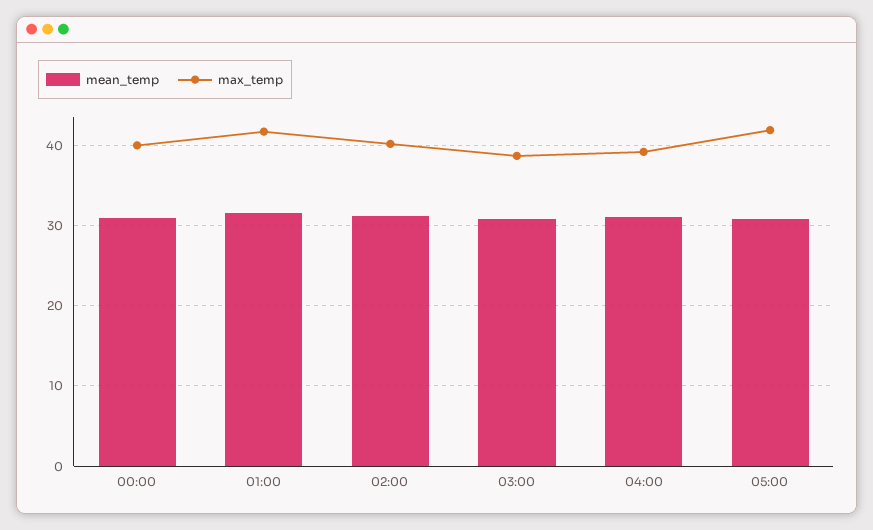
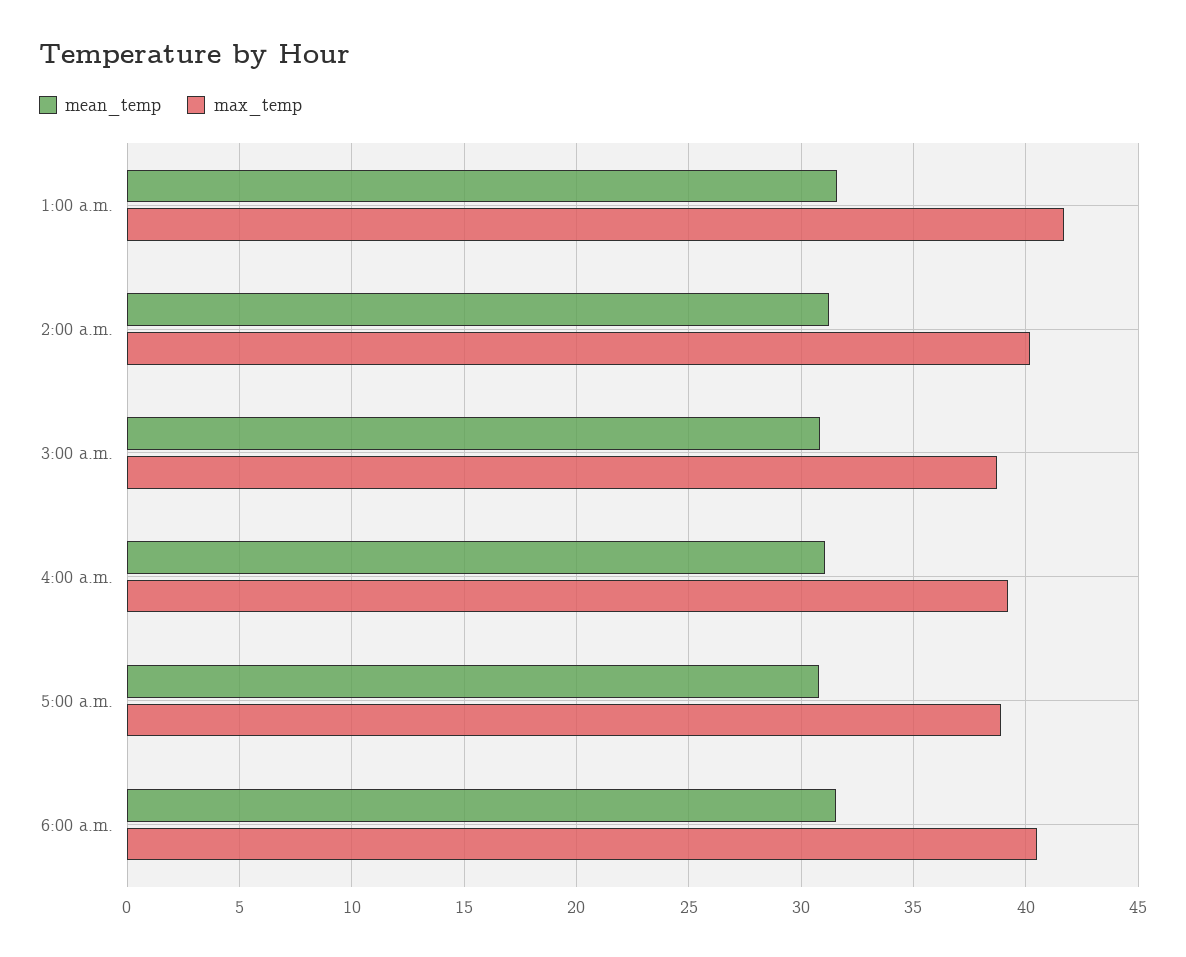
mean_temp, 00:00: 31 -> none
max_temp, 00:00: 40 -> none
max_temp, 05:00: 42 -> 39
mean_temp, 6:00 a.m.: none -> 31.5
max_temp, 6:00 a.m.: none -> 40.5

